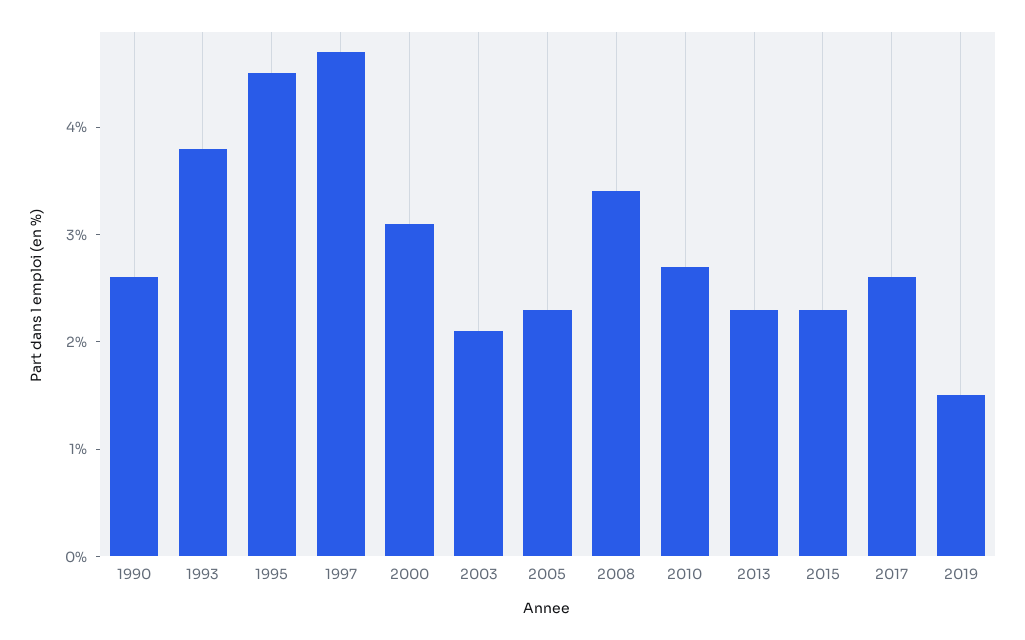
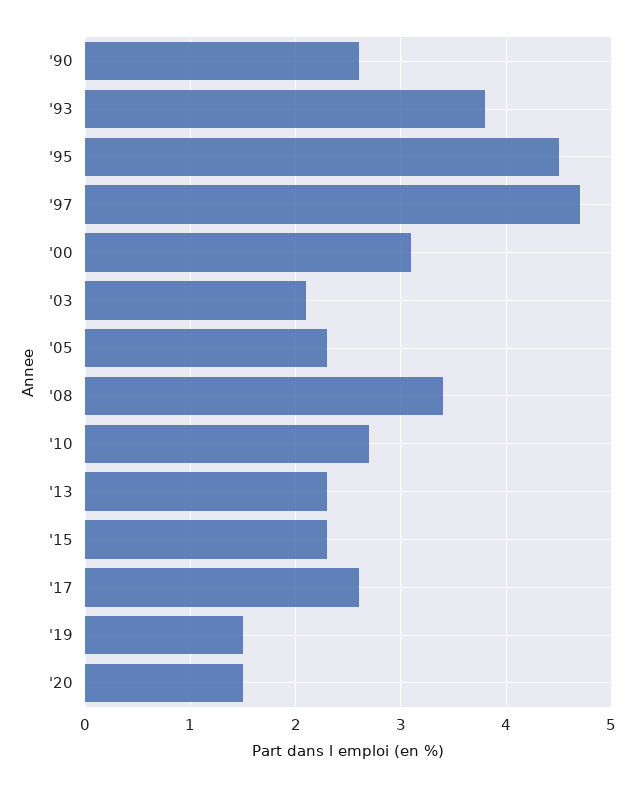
'20: none -> 1.5

